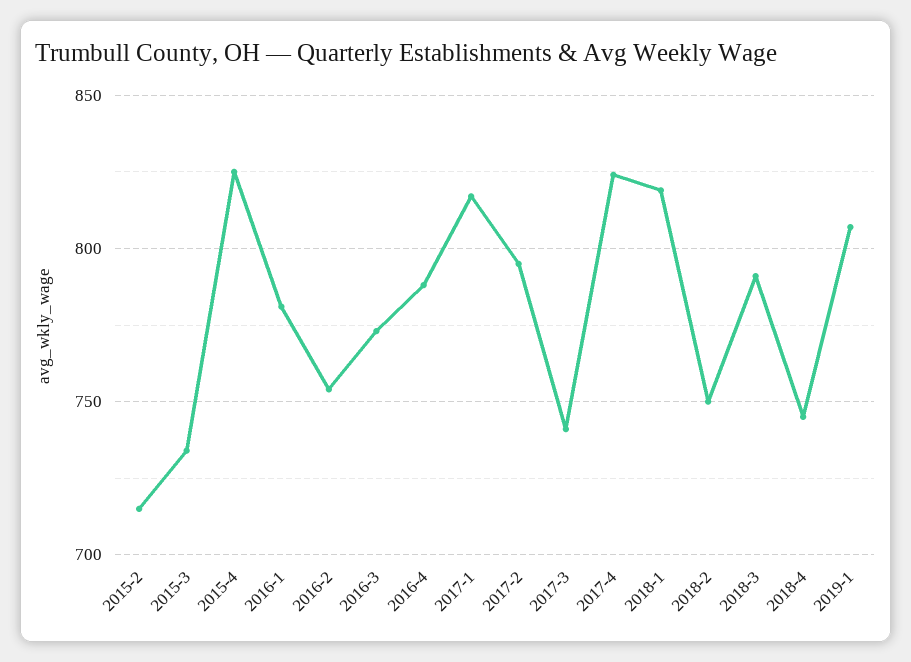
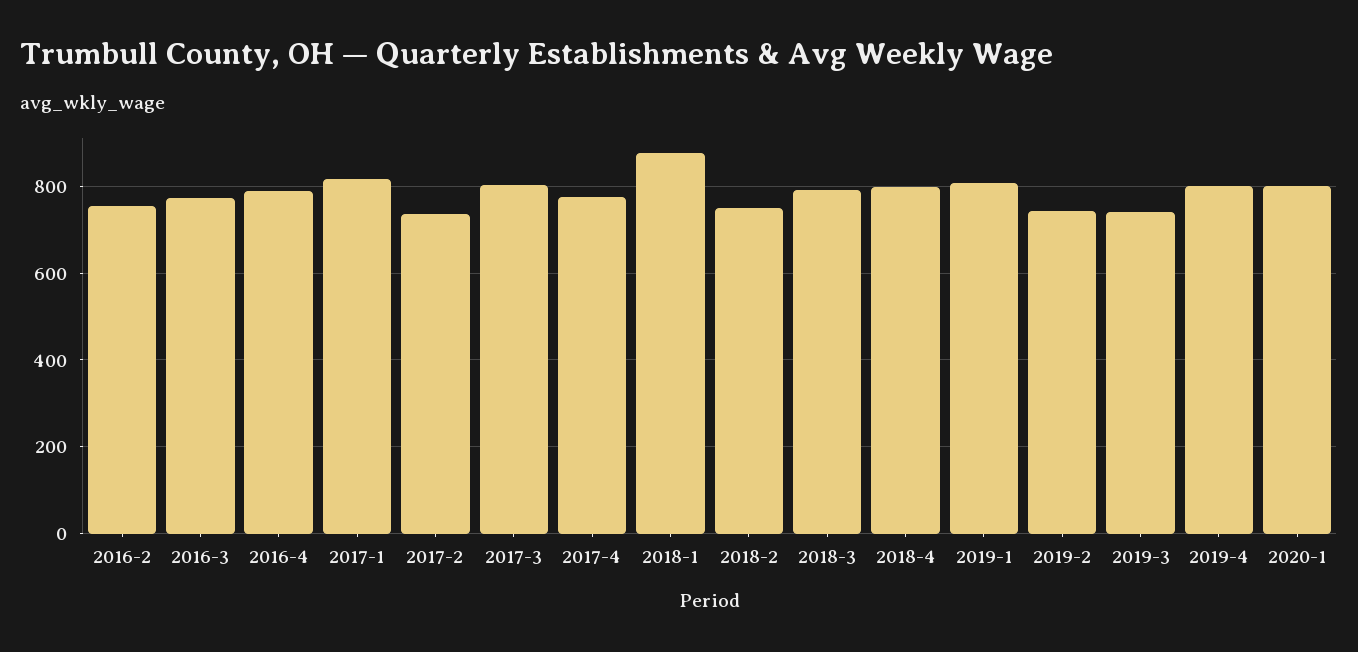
2015-2: 715 -> none
2015-3: 735 -> none
2015-4: 825 -> none
2016-1: 780 -> none
2017-2: 795 -> 740
2017-3: 740 -> 800
2017-4: 825 -> 780
2018-1: 820 -> 880
2018-4: 745 -> 800
2019-2: none -> 740
2019-3: none -> 740
2019-4: none -> 800
2020-1: none -> 800

